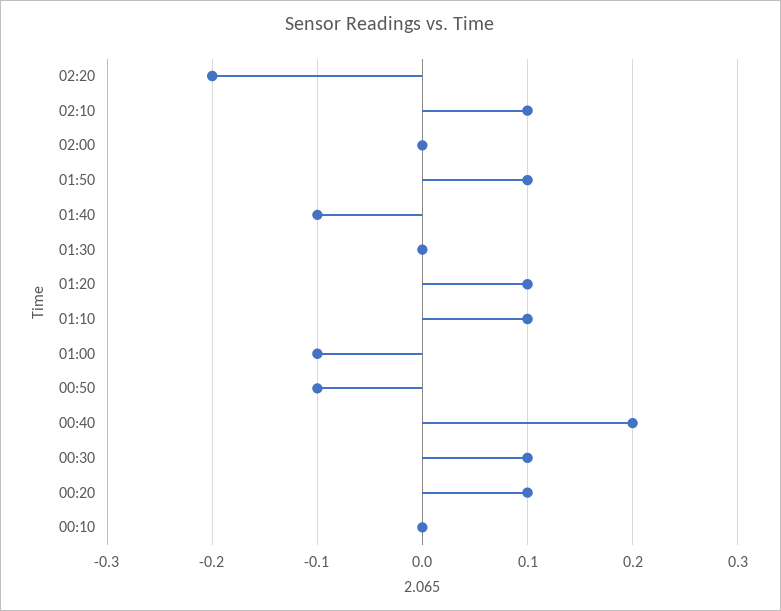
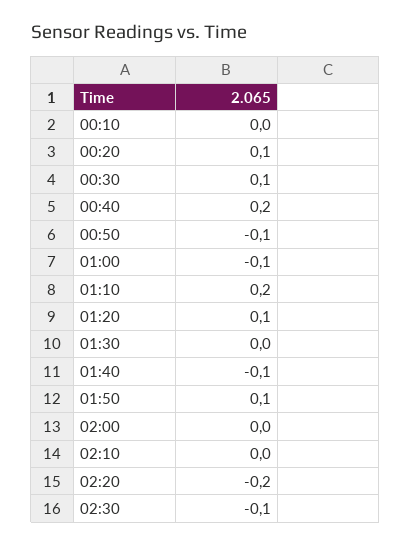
02:10: 0.1 -> 0
01:10: 0.1 -> 0.2
02:30: none -> -0.1

